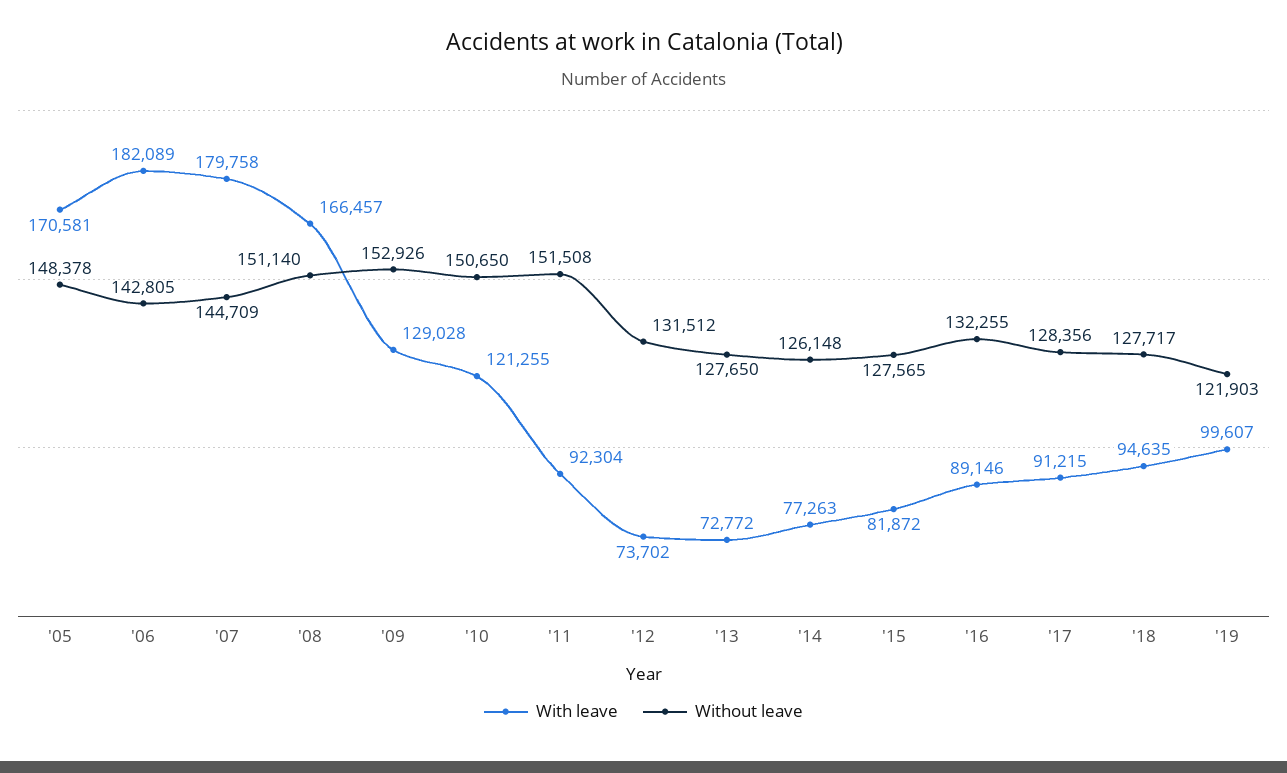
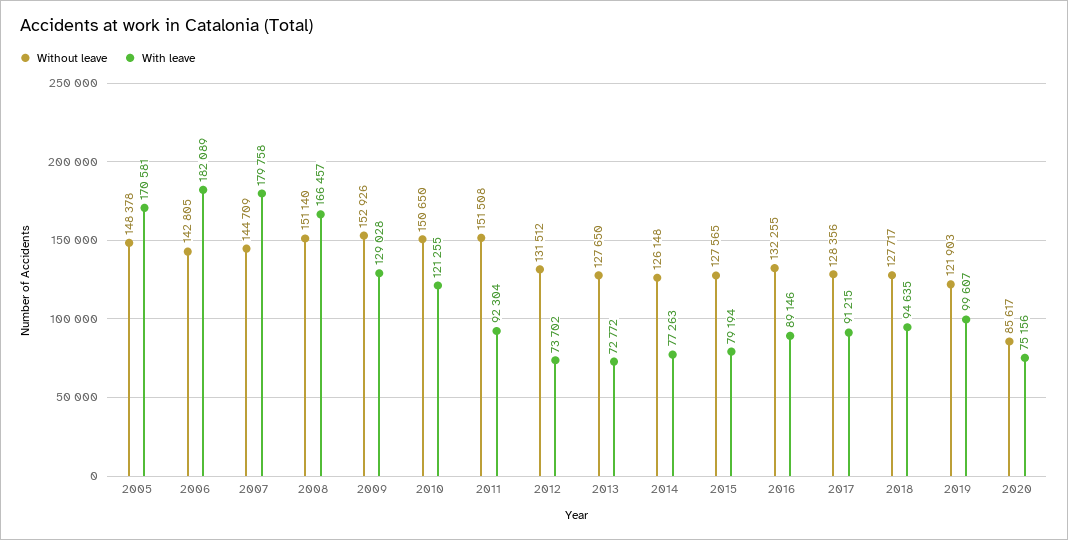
With leave, '15: 81872 -> 79194
Without leave, 2020: none -> 85617
With leave, 2020: none -> 75156

